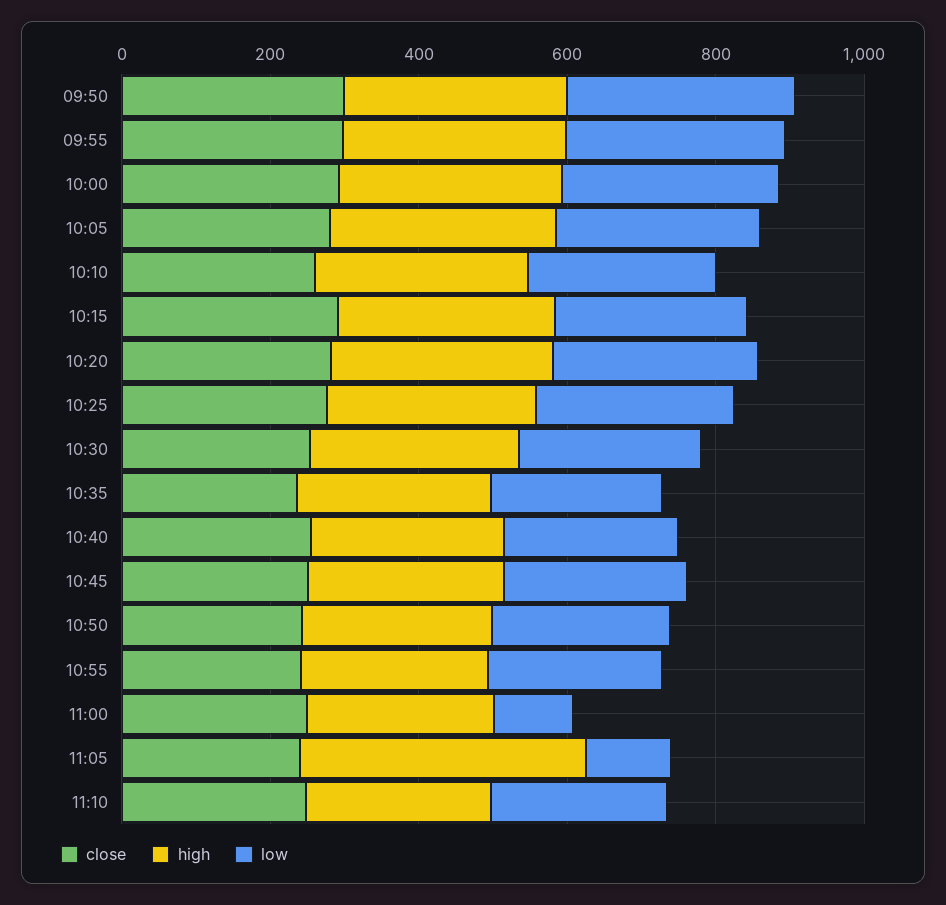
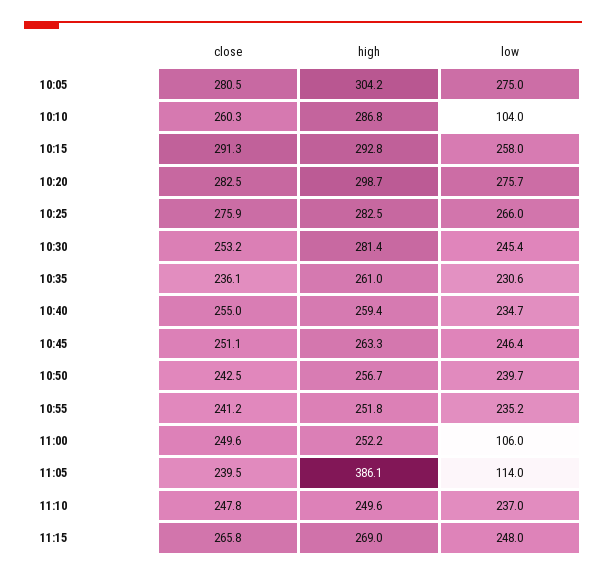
close, 09:50: 300 -> none
high, 09:50: 300 -> none
low, 09:50: 300 -> none
close, 09:55: 300 -> none
high, 09:55: 300 -> none
low, 09:55: 300 -> none
close, 10:00: 300 -> none
high, 10:00: 300 -> none
low, 10:00: 300 -> none
low, 10:10: 250 -> 104
close, 11:15: none -> 265.8
high, 11:15: none -> 269
low, 11:15: none -> 248

